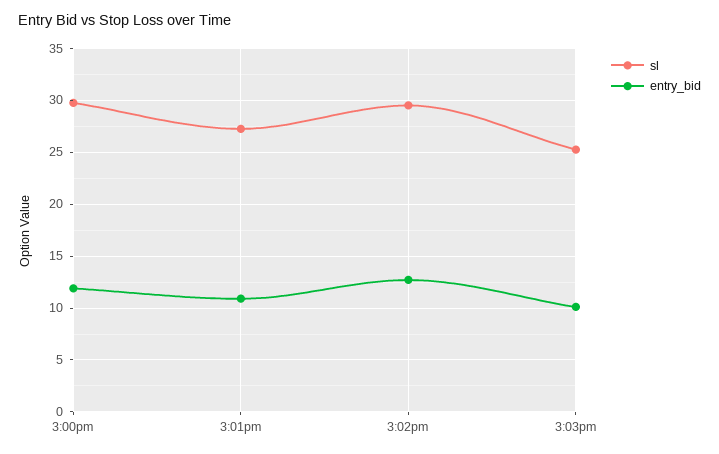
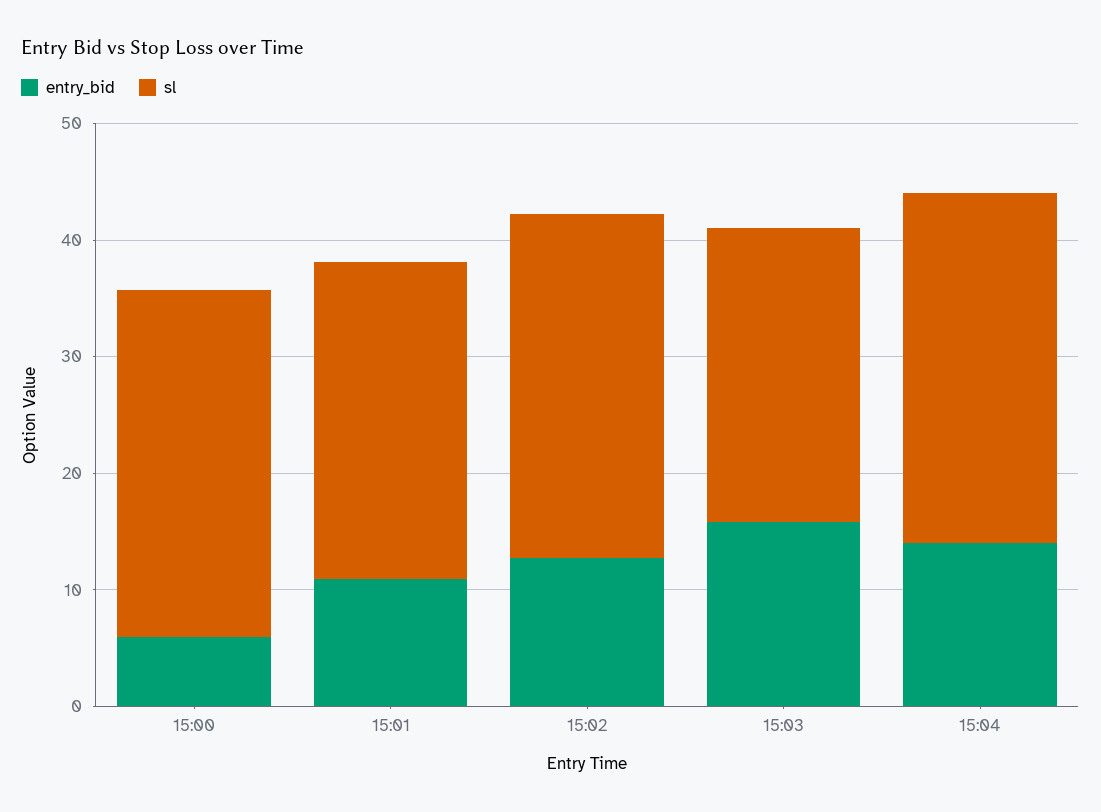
entry_bid, 3:00pm: 12 -> 6
entry_bid, 3:03pm: 10 -> 16
entry_bid, 15:04: none -> 14
sl, 15:04: none -> 30

